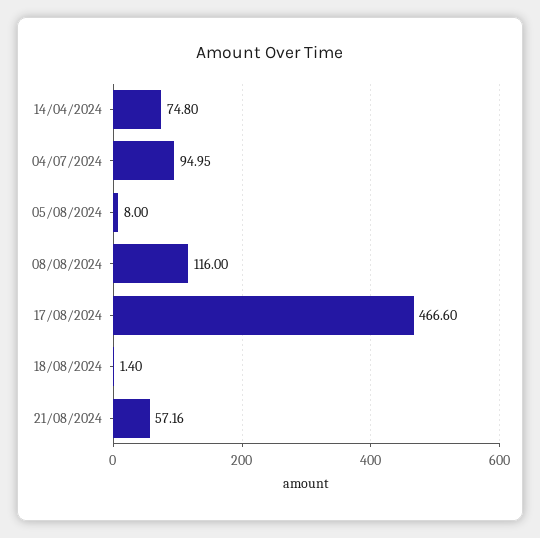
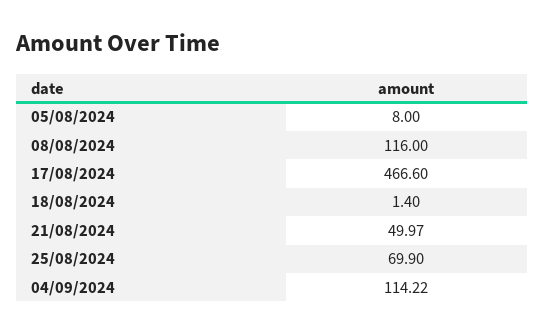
14/04/2024: 74.8 -> none
04/07/2024: 94.95 -> none
21/08/2024: 57.16 -> 49.97
25/08/2024: none -> 69.9
04/09/2024: none -> 114.22

